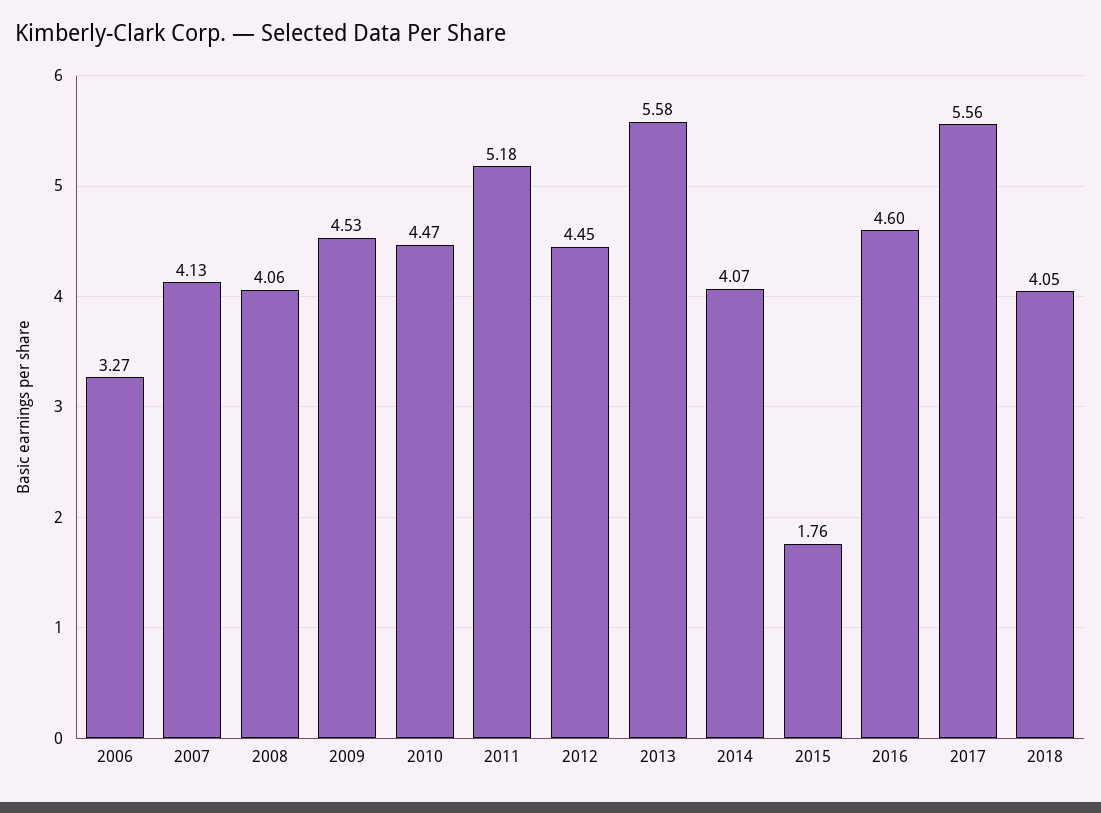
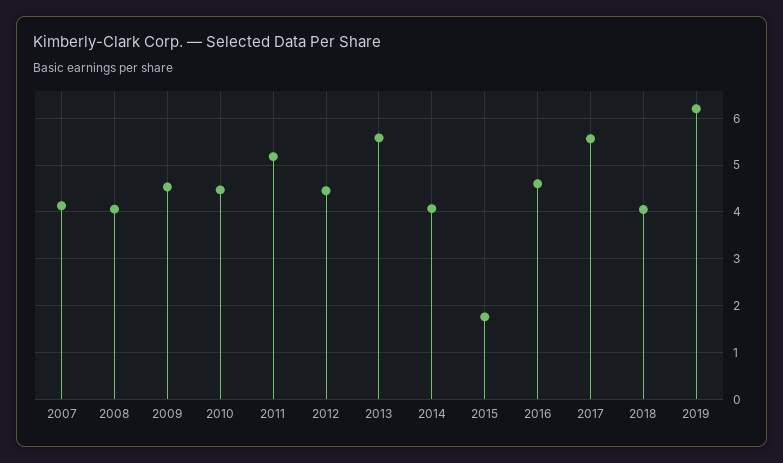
2006: 3.27 -> none
2019: none -> 6.2

